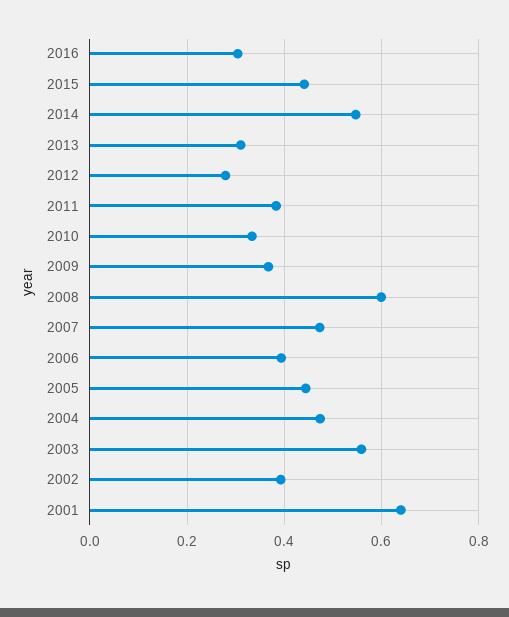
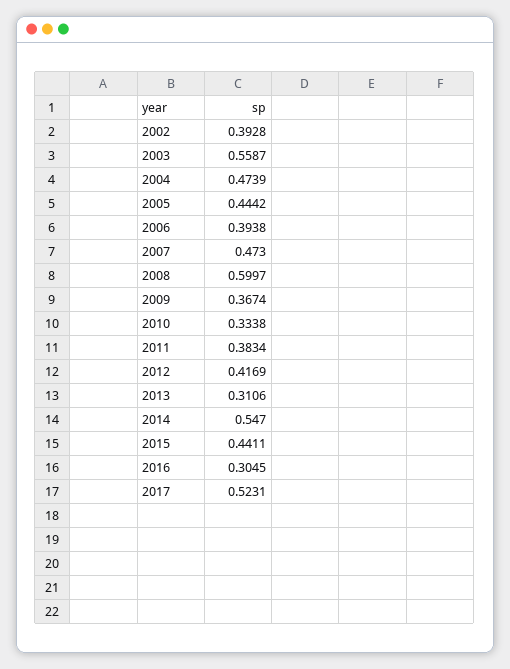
2012: 0.28 -> 0.4169
2001: 0.64 -> none
2017: none -> 0.5231

